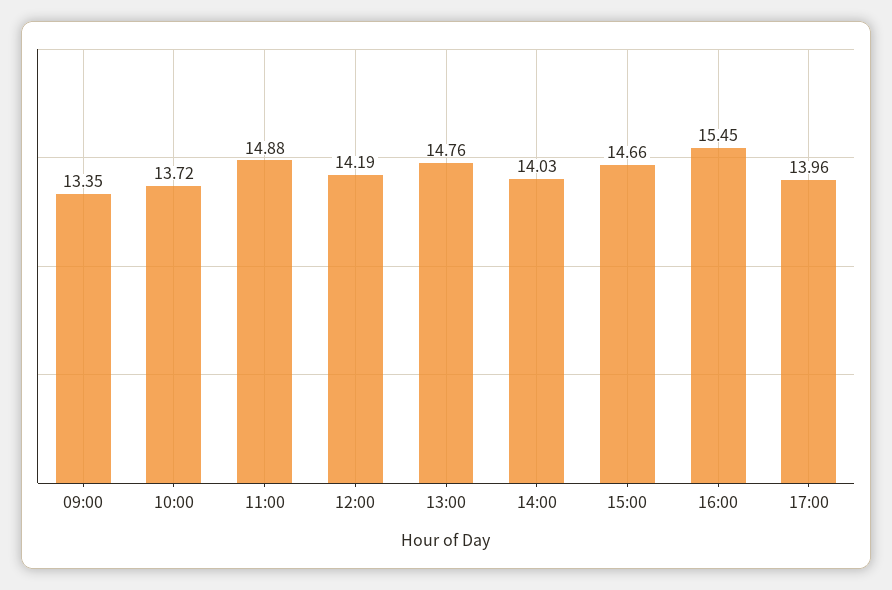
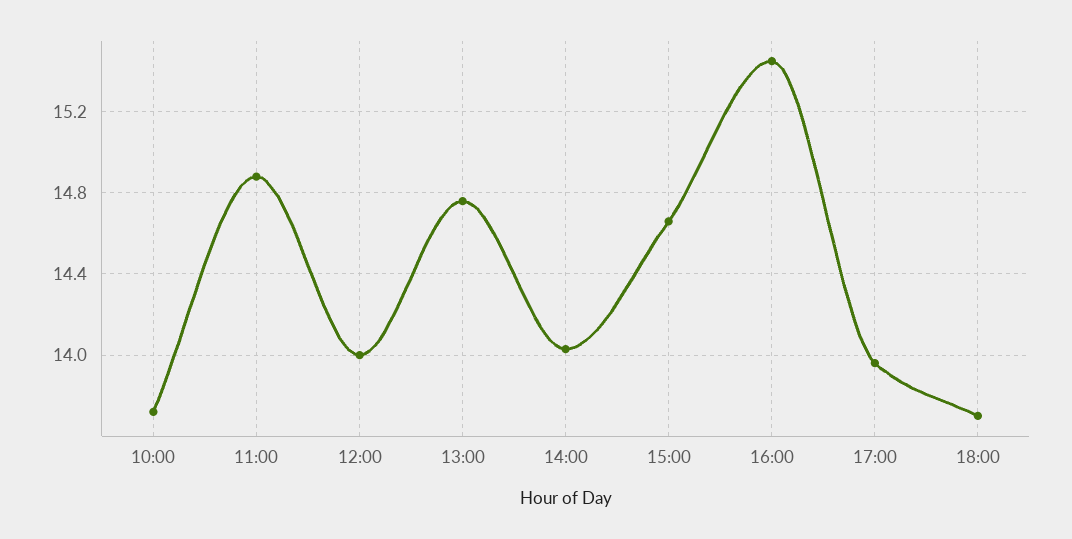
09:00: 13.35 -> none
12:00: 14.19 -> 14
18:00: none -> 13.7

